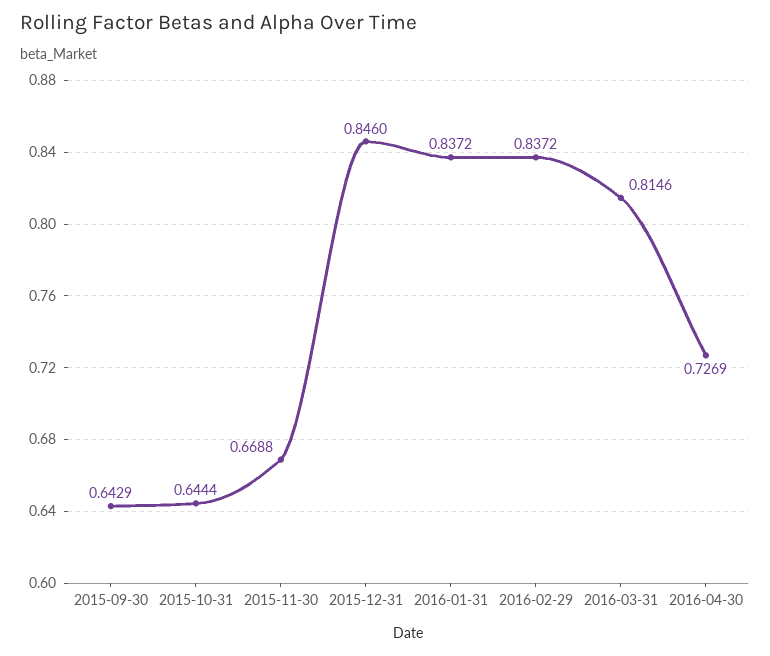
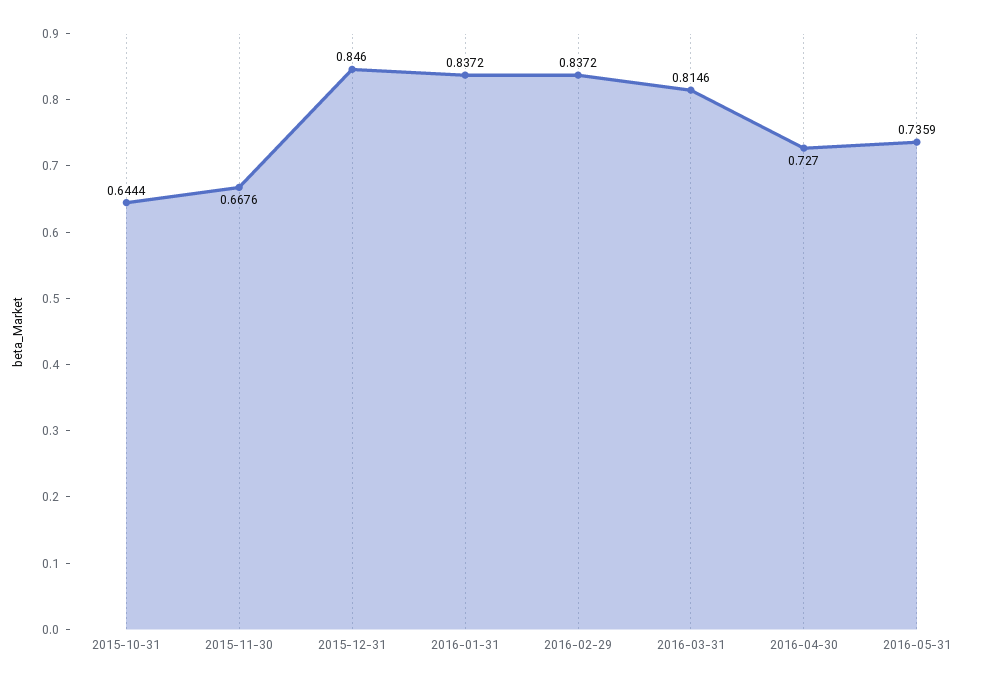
2015-09-30: 0.6429 -> none
2015-11-30: 0.6688 -> 0.6676
2016-04-30: 0.7269 -> 0.727
2016-05-31: none -> 0.7359

